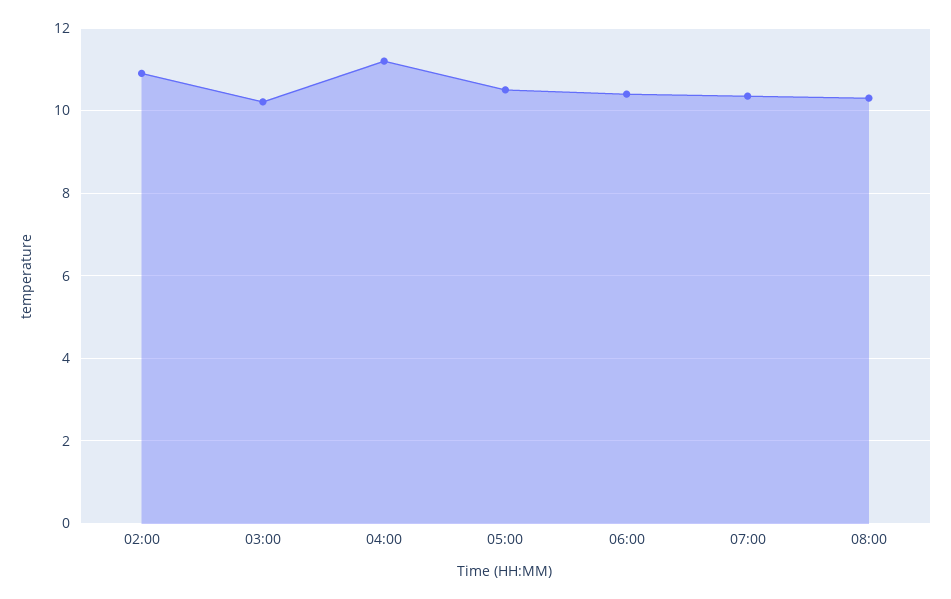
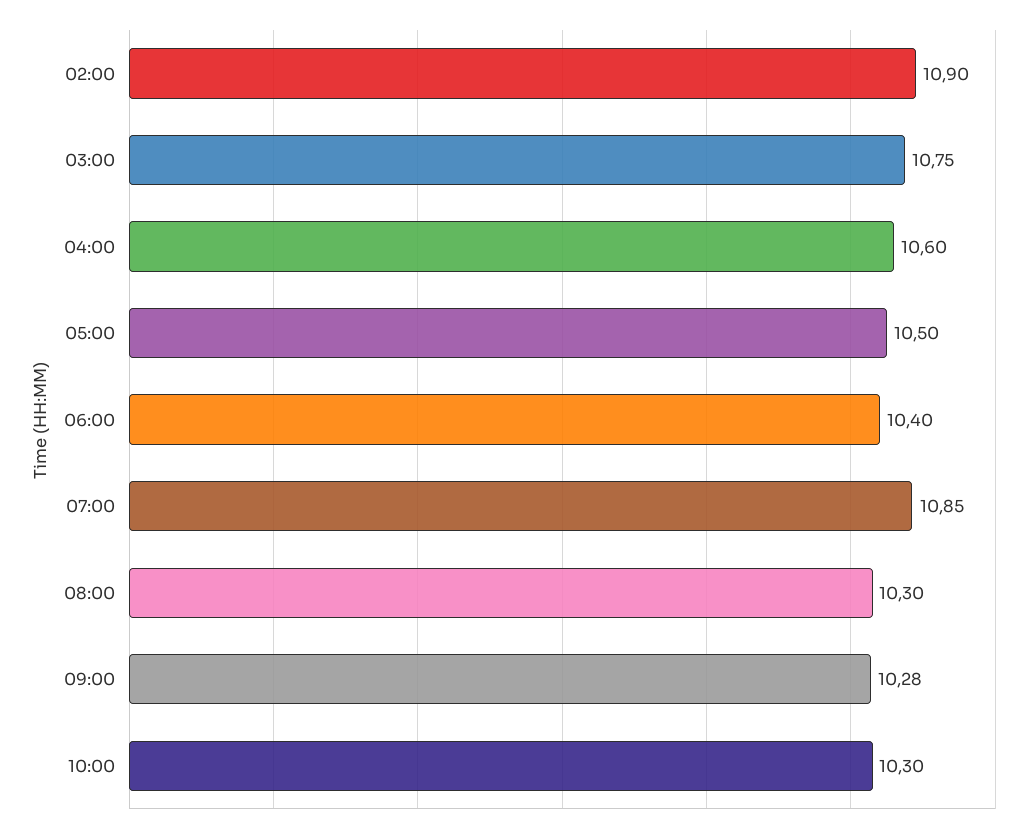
03:00: 10.2 -> 10.75
04:00: 11.2 -> 10.6
07:00: 10.4 -> 10.85
09:00: none -> 10.28
10:00: none -> 10.3

